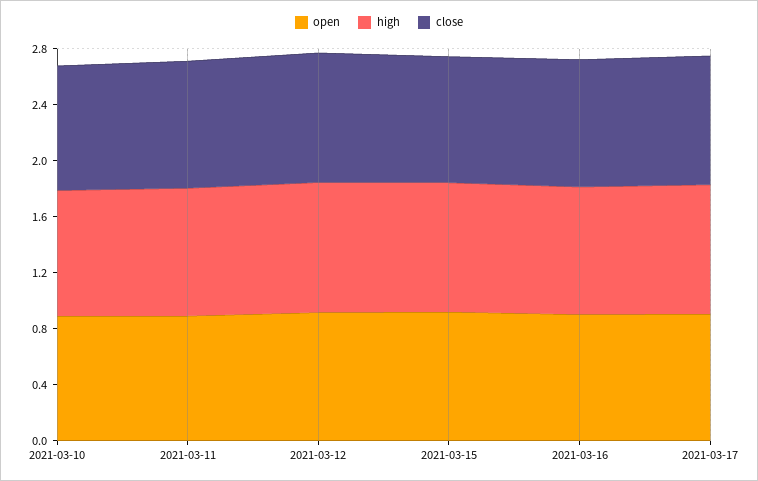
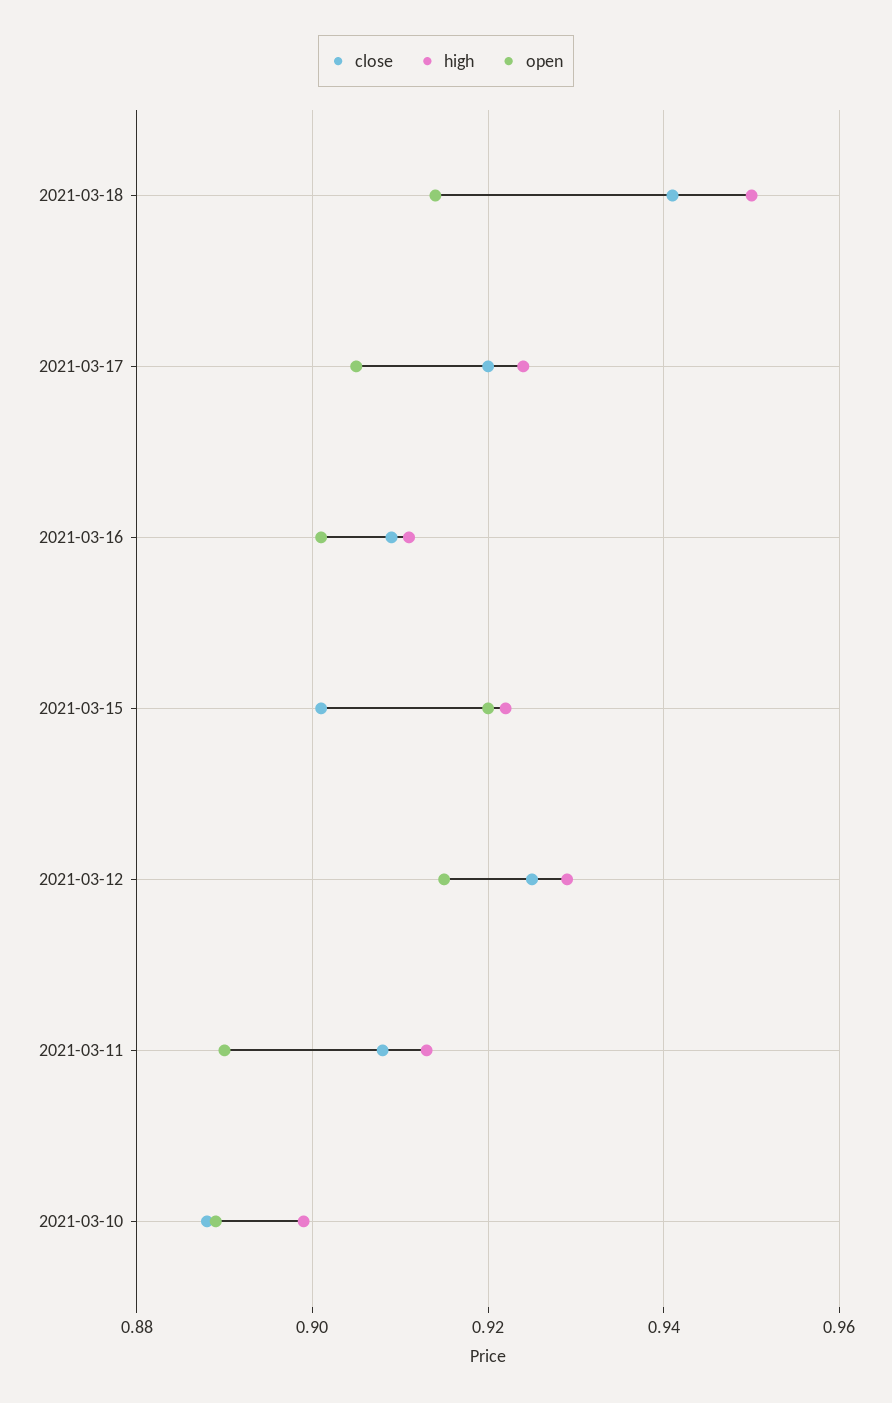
close, 2021-03-18: none -> 0.94
high, 2021-03-18: none -> 0.95
open, 2021-03-18: none -> 0.915

